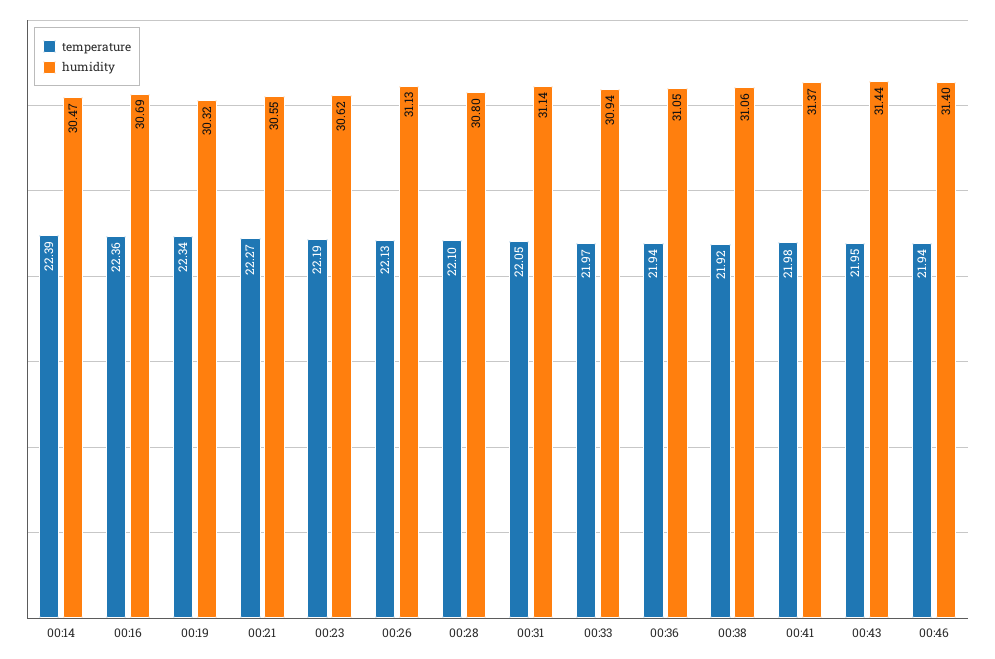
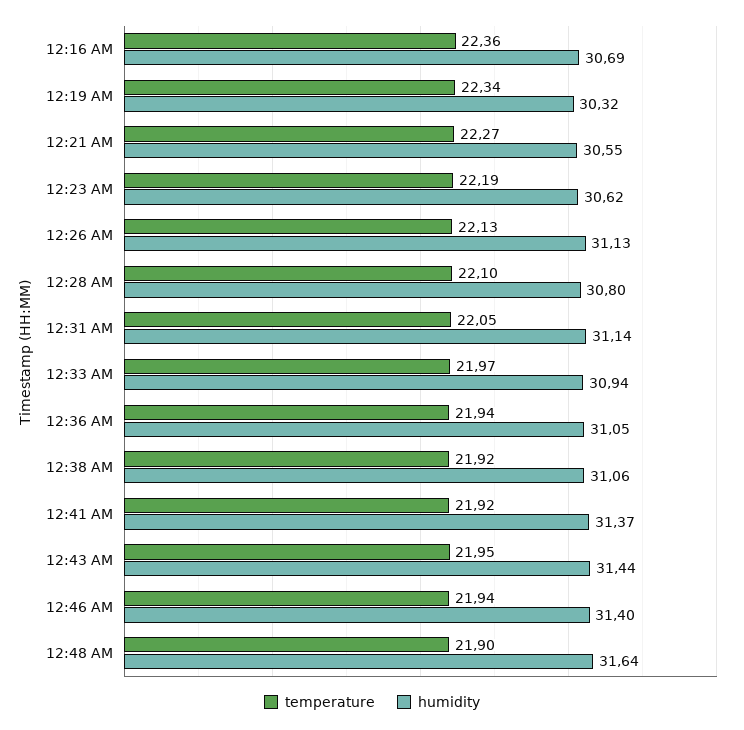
temperature, 00:14: 22.39 -> none
humidity, 00:14: 30.47 -> none
temperature, 00:41: 21.98 -> 21.92
temperature, 12:48 AM: none -> 21.9
humidity, 12:48 AM: none -> 31.64

